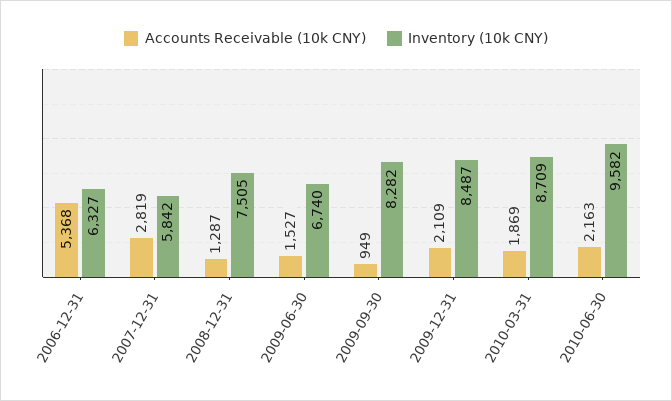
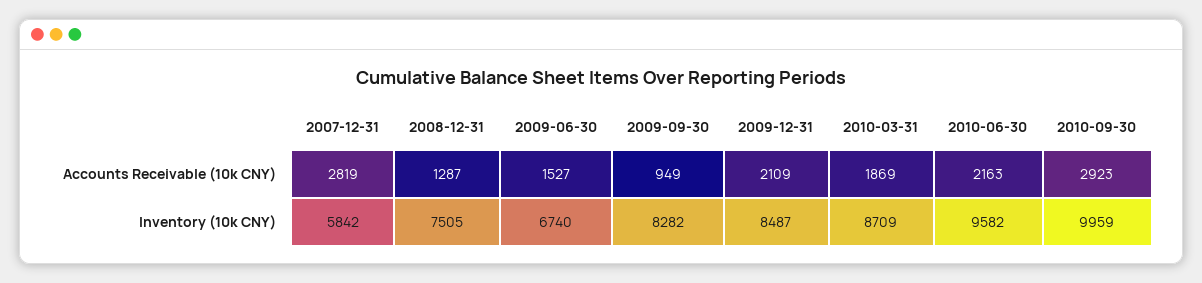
Accounts Receivable (10k CNY), 2006-12-31: 5368 -> none
Inventory (10k CNY), 2006-12-31: 6327 -> none
Accounts Receivable (10k CNY), 2010-09-30: none -> 2923
Inventory (10k CNY), 2010-09-30: none -> 9959

